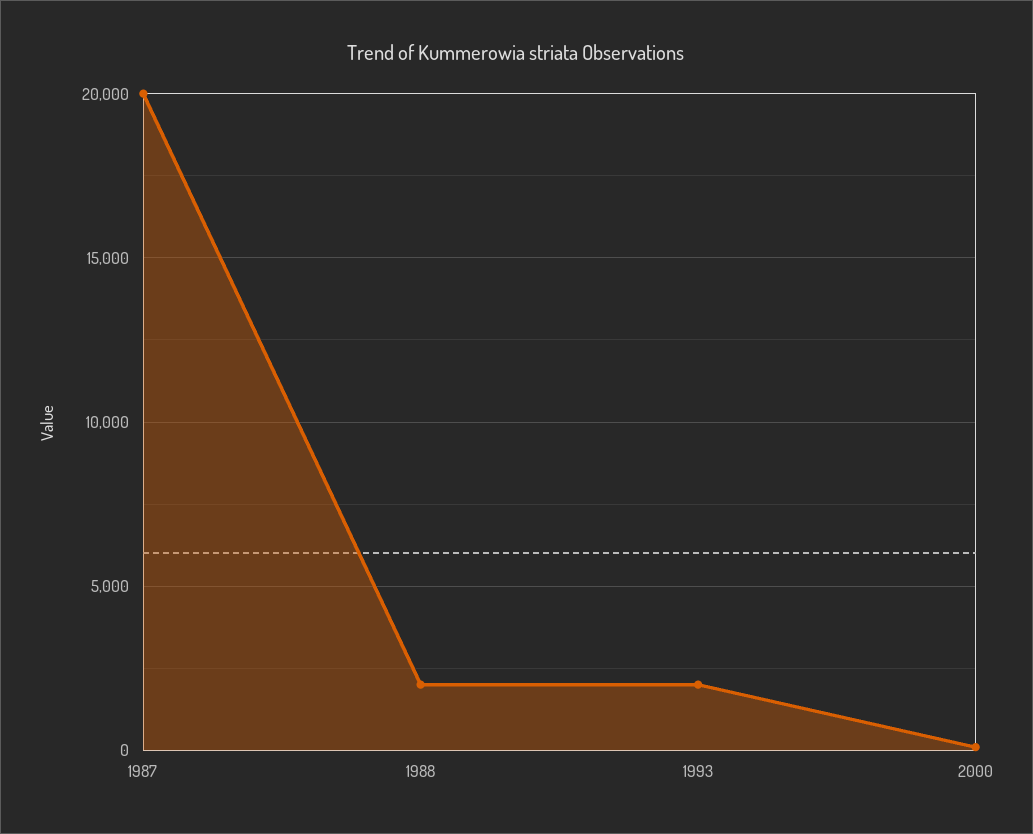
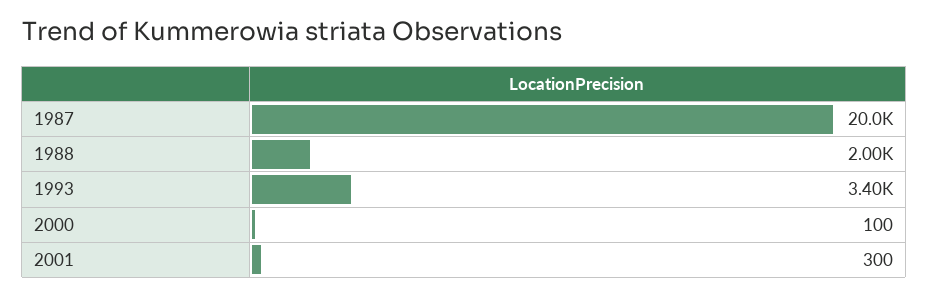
1993: 2000 -> 3400
2001: none -> 300

